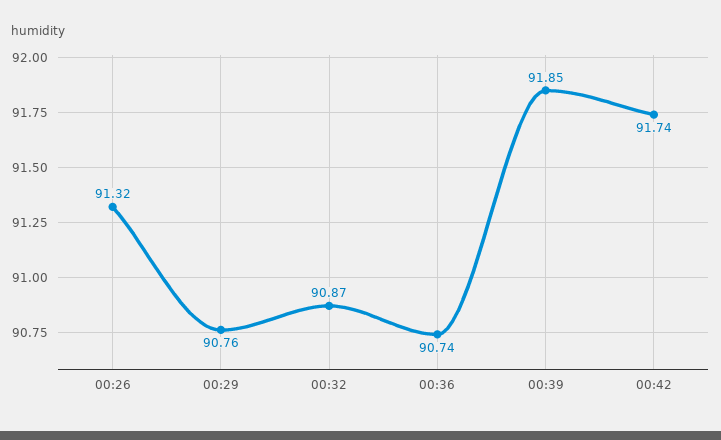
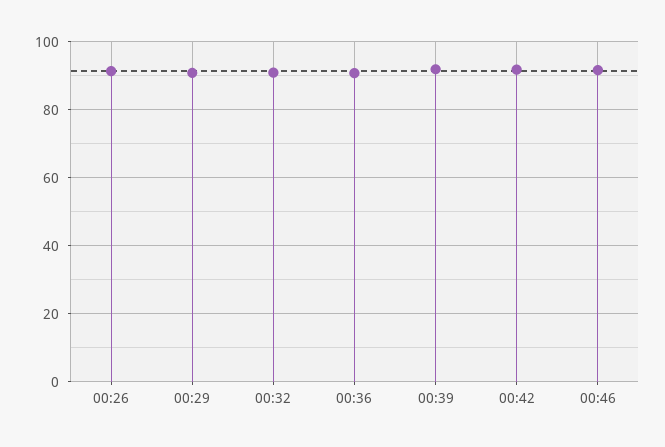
00:46: none -> 92

